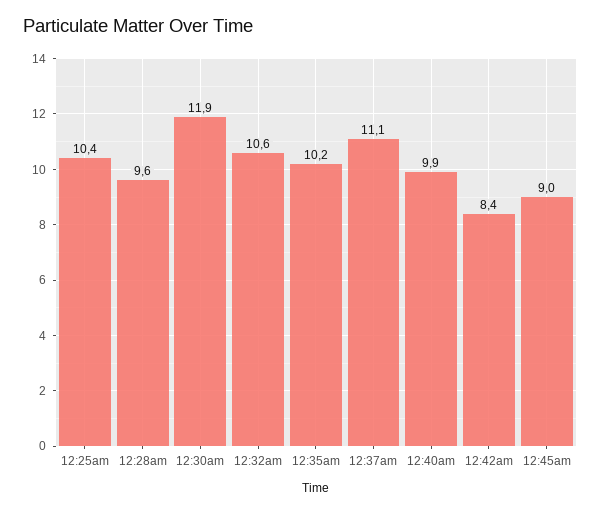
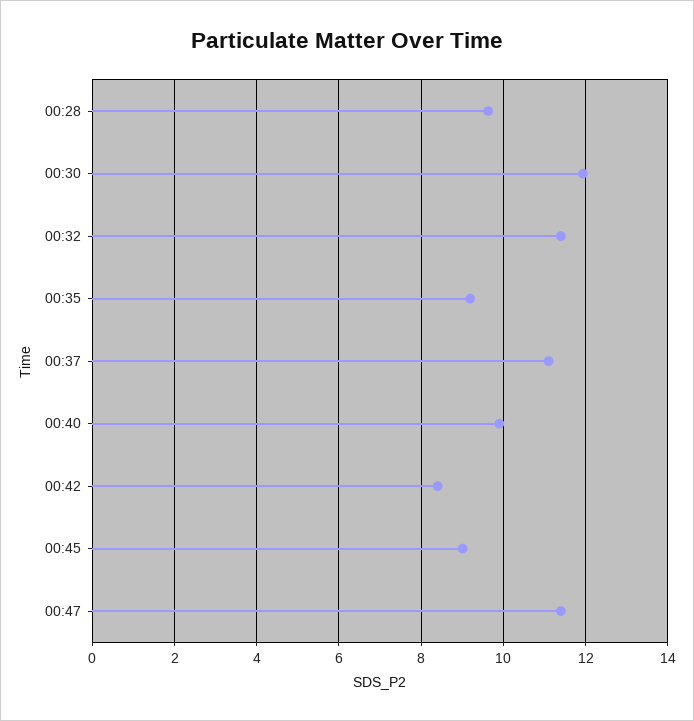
12:25am: 10.4 -> none
12:32am: 10.6 -> 11.4
12:35am: 10.2 -> 9.2
00:47: none -> 11.4

